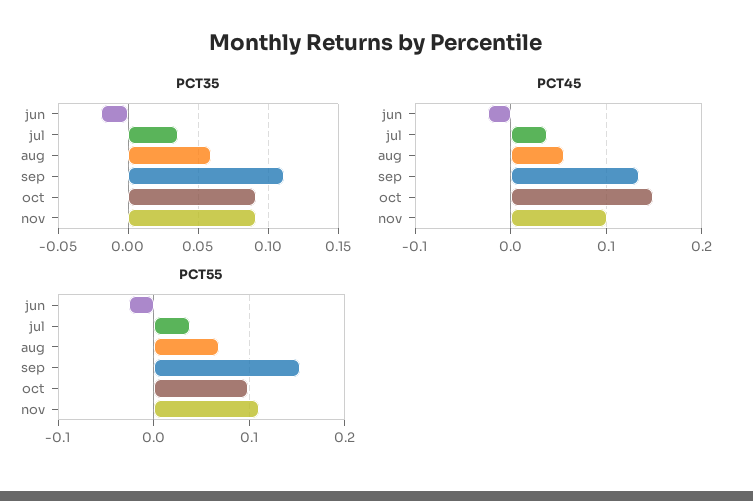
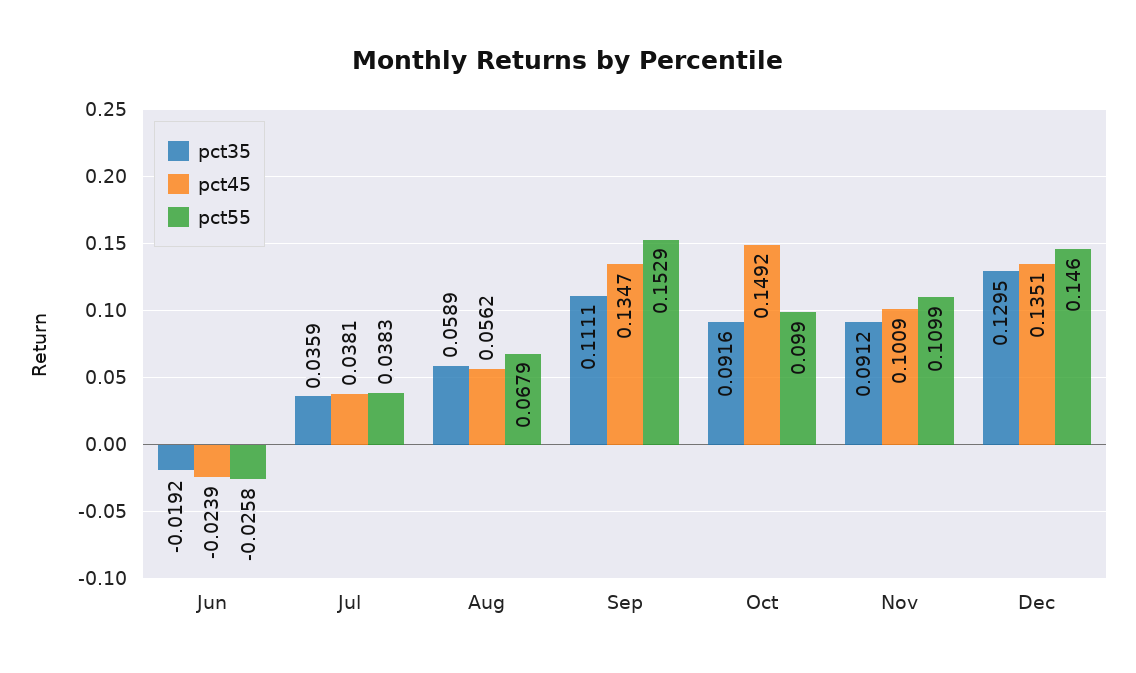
PCT35, Dec: none -> 0.1295
PCT45, Dec: none -> 0.1351
PCT55, Dec: none -> 0.146

